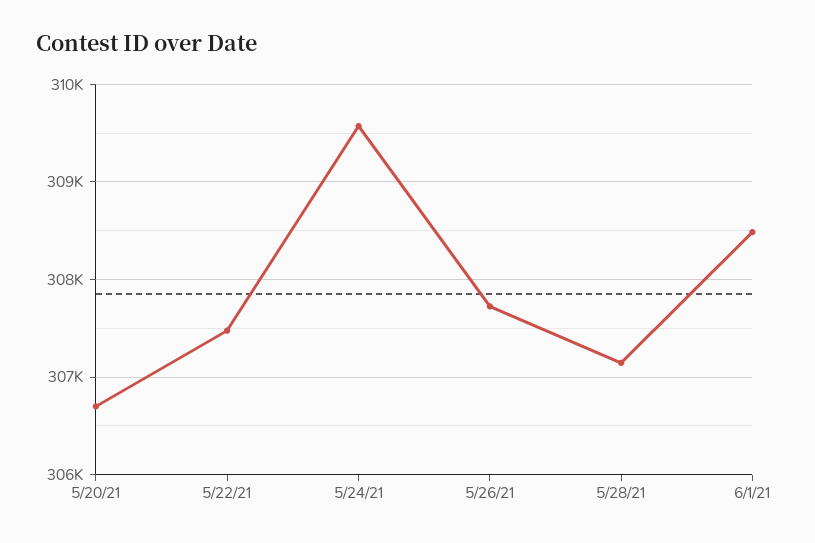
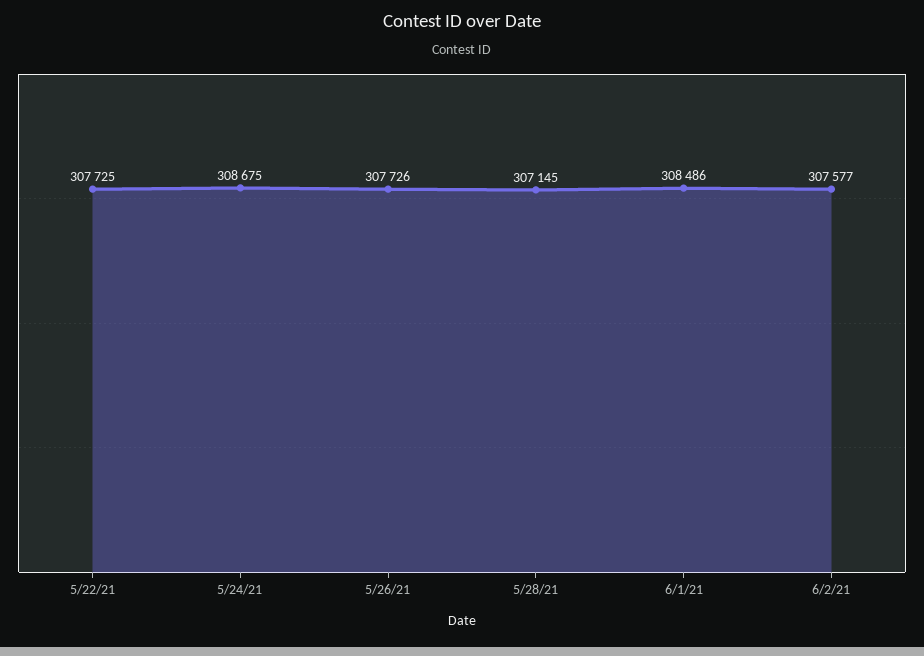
5/20/21: 306700 -> none
5/22/21: 307500 -> 307725
5/24/21: 309600 -> 308675
6/2/21: none -> 307577

